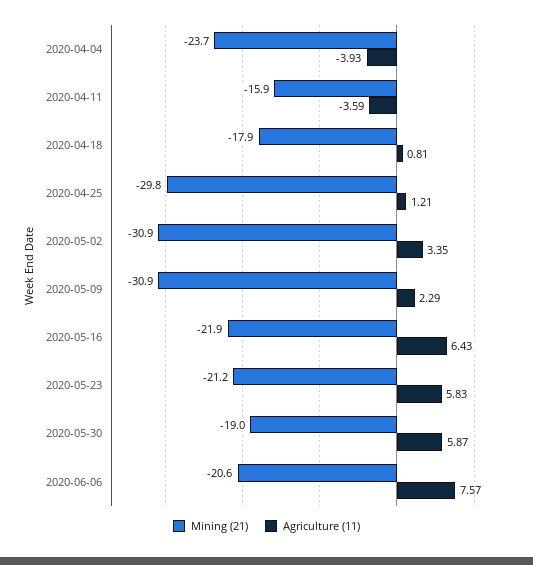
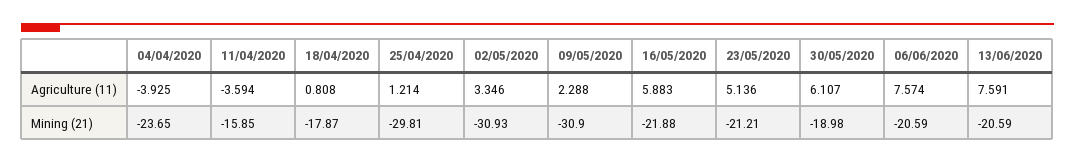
Agriculture (11), 2020-05-16: 6.43 -> 5.883
Agriculture (11), 2020-05-23: 5.83 -> 5.136
Agriculture (11), 2020-05-30: 5.87 -> 6.107
Agriculture (11), 13/06/2020: none -> 7.591
Mining (21), 13/06/2020: none -> -20.59

